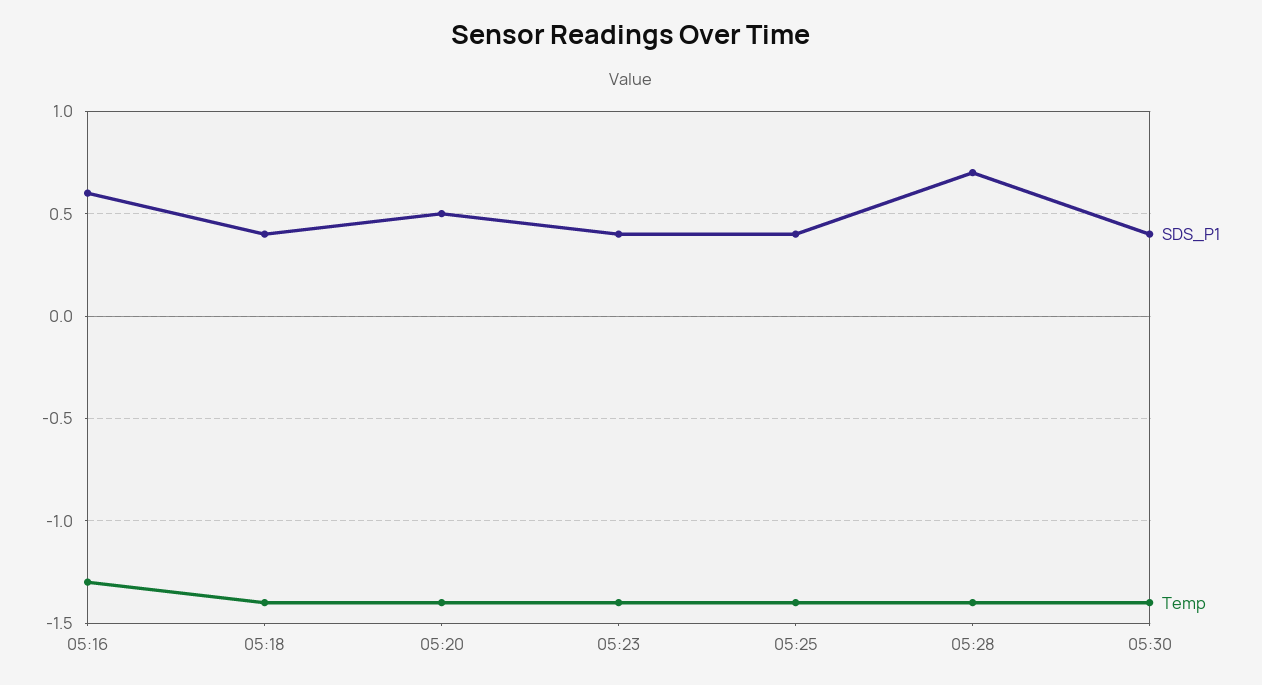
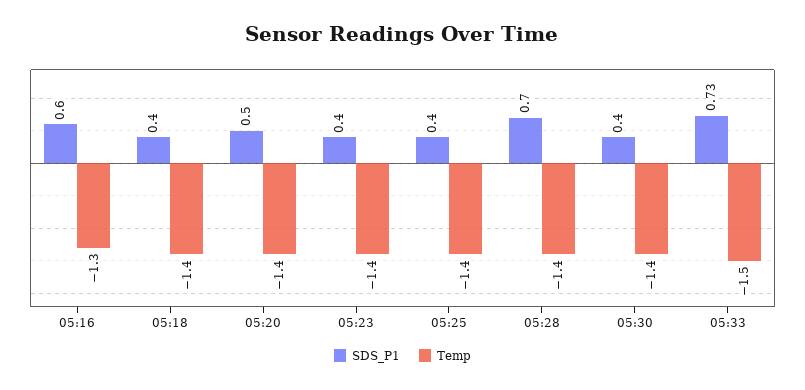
SDS_P1, 05:33: none -> 0.73
Temp, 05:33: none -> -1.5

